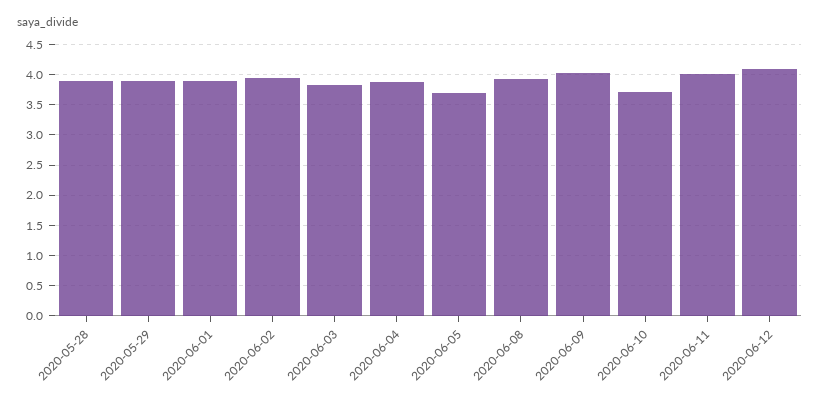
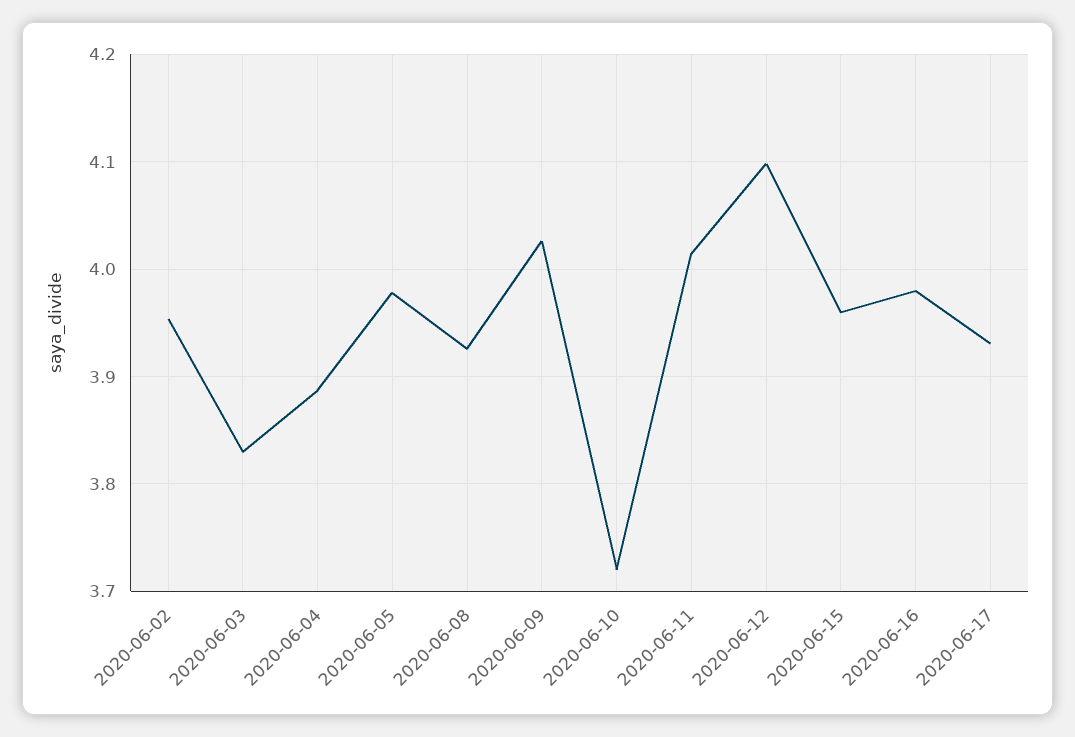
2020-05-28: 3.9 -> none
2020-05-29: 3.9 -> none
2020-06-01: 3.9 -> none
2020-06-05: 3.7 -> 3.98
2020-06-15: none -> 3.96
2020-06-16: none -> 3.98
2020-06-17: none -> 3.93

